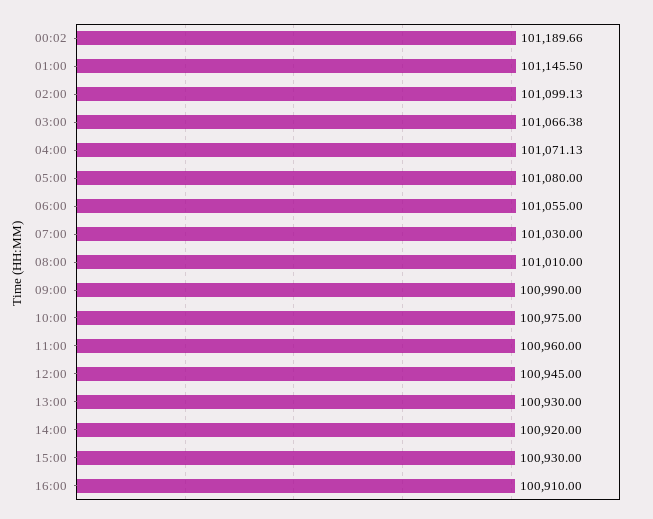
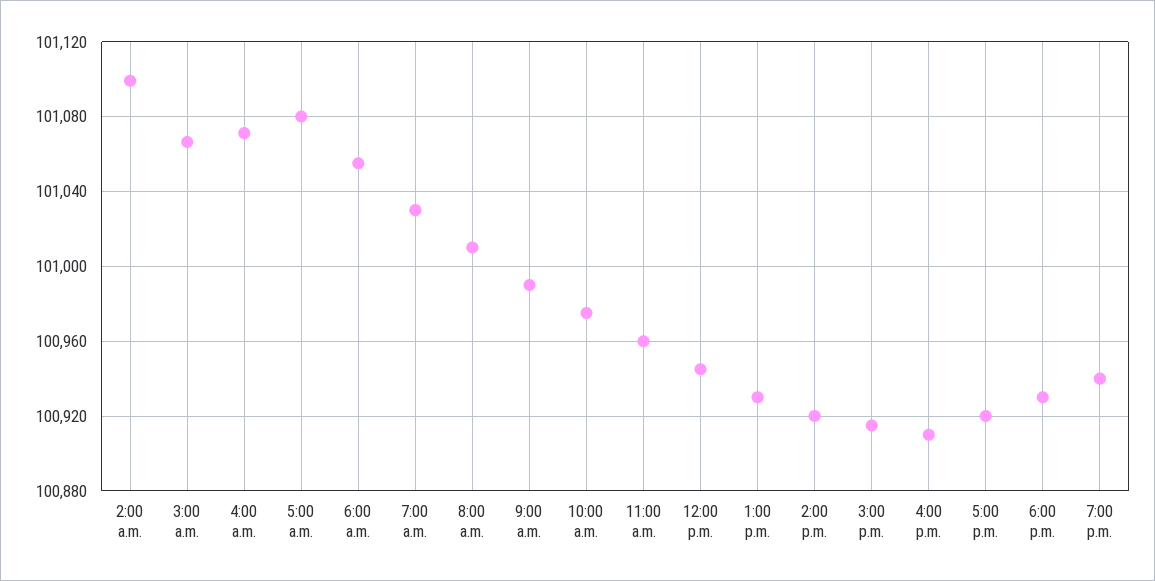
00:02: 101189.66 -> none
01:00: 101145.5 -> none
15:00: 100930 -> 100915
5:00 p.m.: none -> 100920
6:00 p.m.: none -> 100930
7:00 p.m.: none -> 100940

